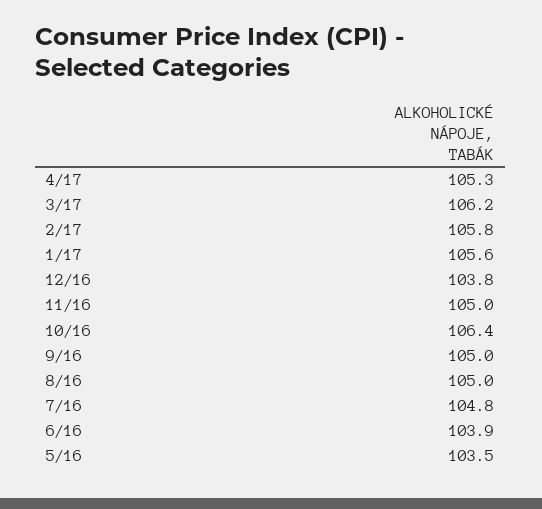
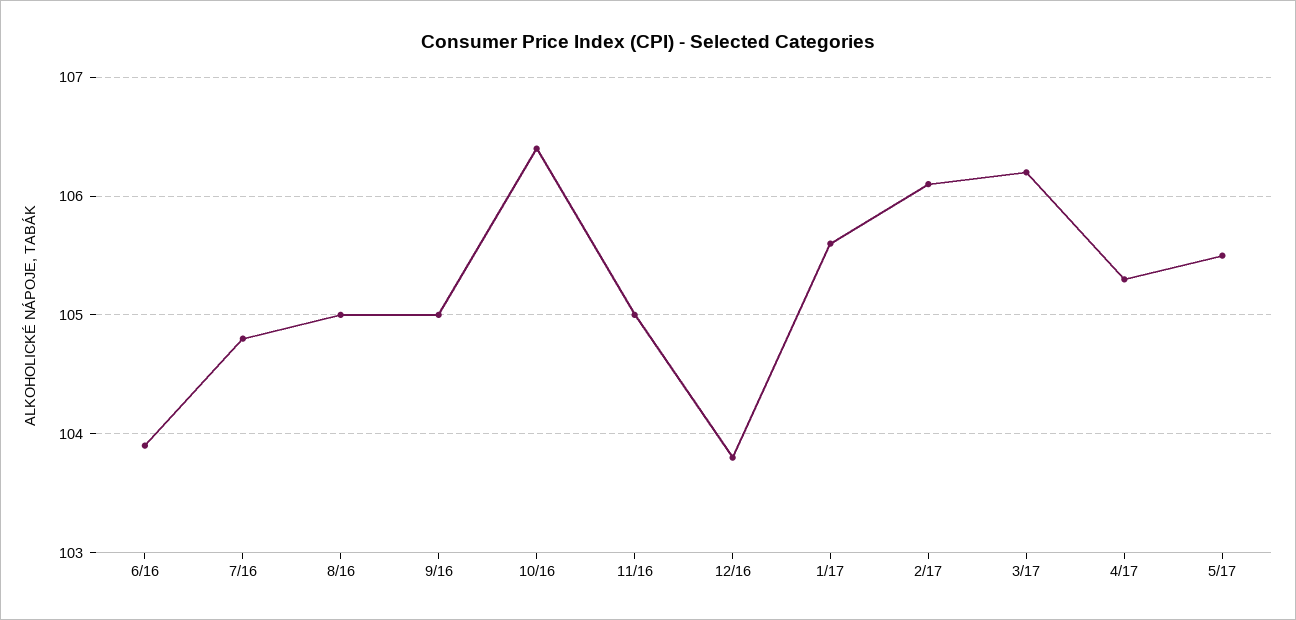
2/17: 105.8 -> 106.1
5/16: 103.5 -> none
5/17: none -> 105.5

